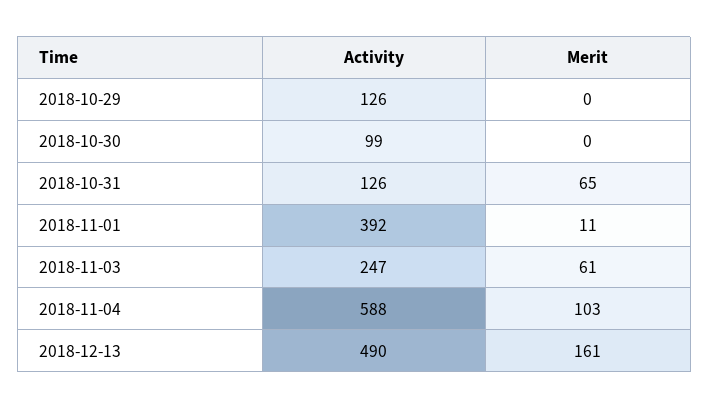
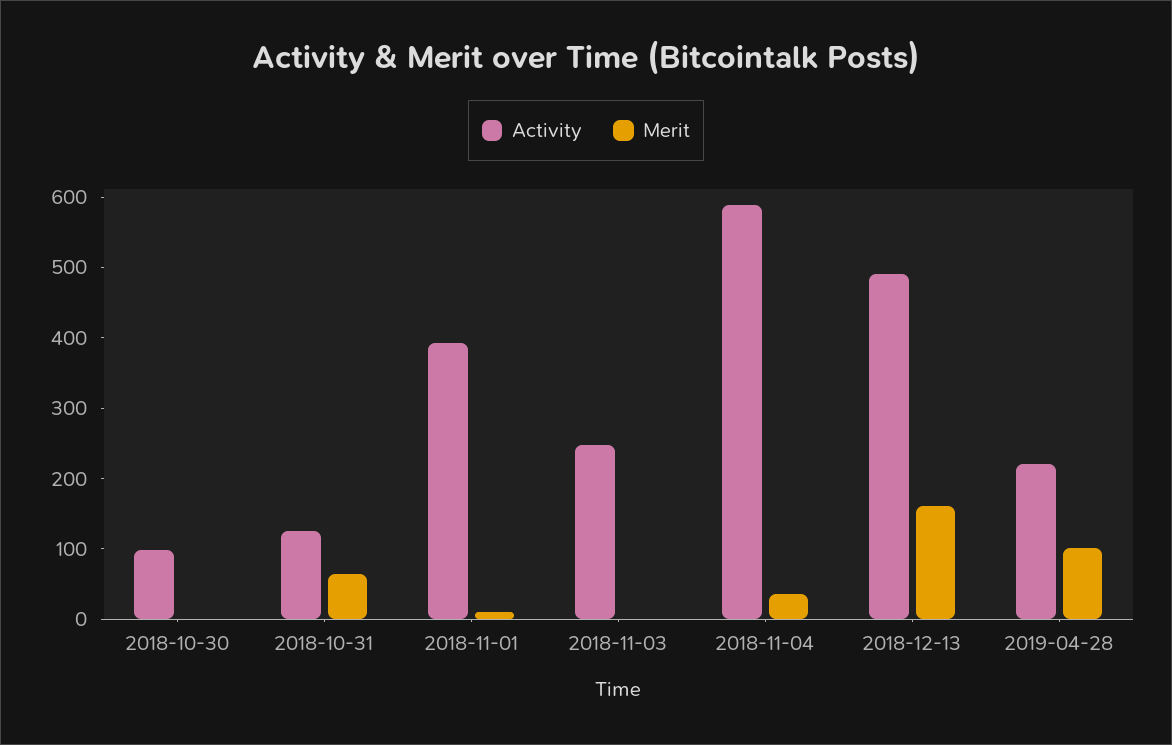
Activity, 2018-10-29: 126 -> none
Merit, 2018-10-29: 0 -> none
Merit, 2018-11-03: 61 -> 0
Merit, 2018-11-04: 103 -> 40
Activity, 2019-04-28: none -> 220
Merit, 2019-04-28: none -> 100

